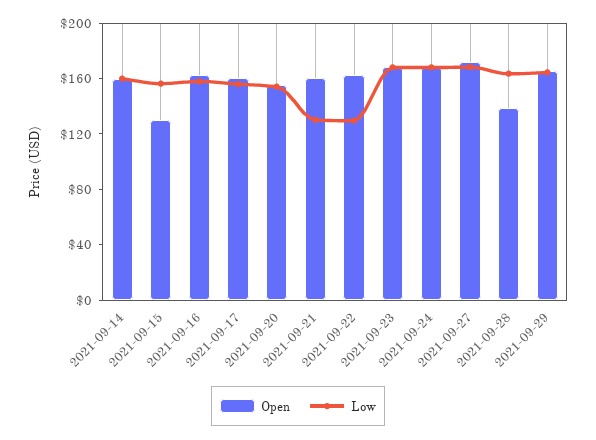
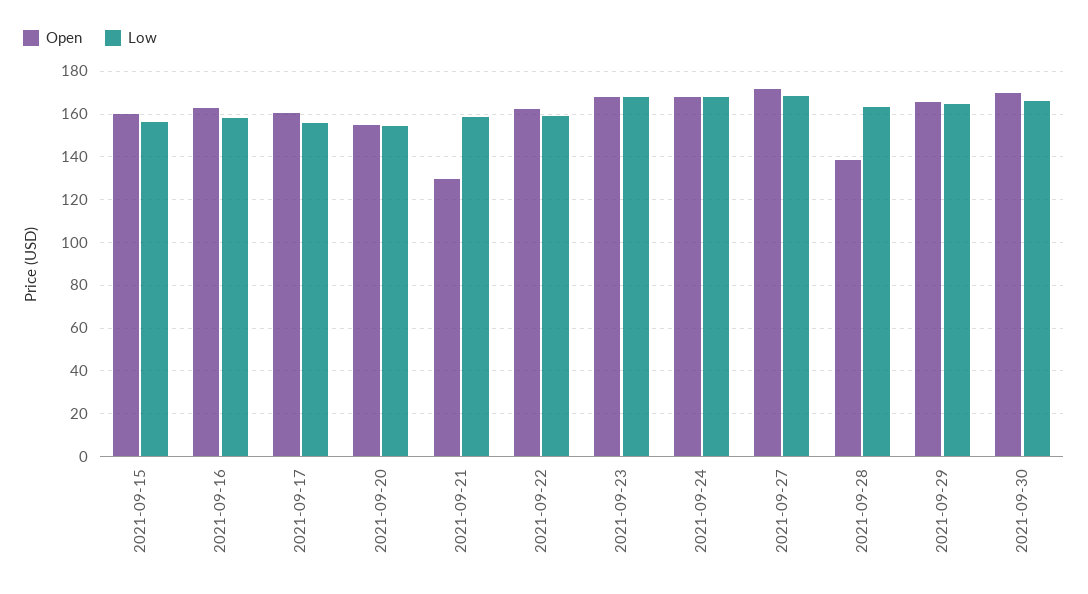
Open, 2021-09-14: 160 -> none
Low, 2021-09-14: 160 -> none
Open, 2021-09-15: 130 -> 160
Open, 2021-09-21: 160 -> 130
Low, 2021-09-21: 130 -> 160
Low, 2021-09-22: 130 -> 160
Open, 2021-09-30: none -> 170
Low, 2021-09-30: none -> 165

